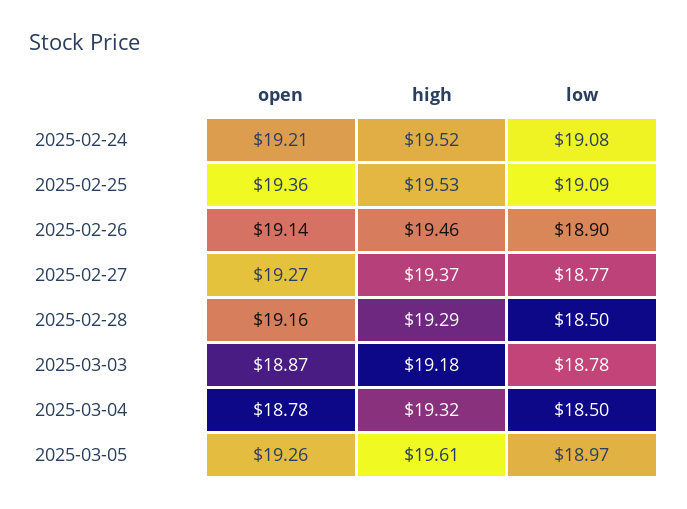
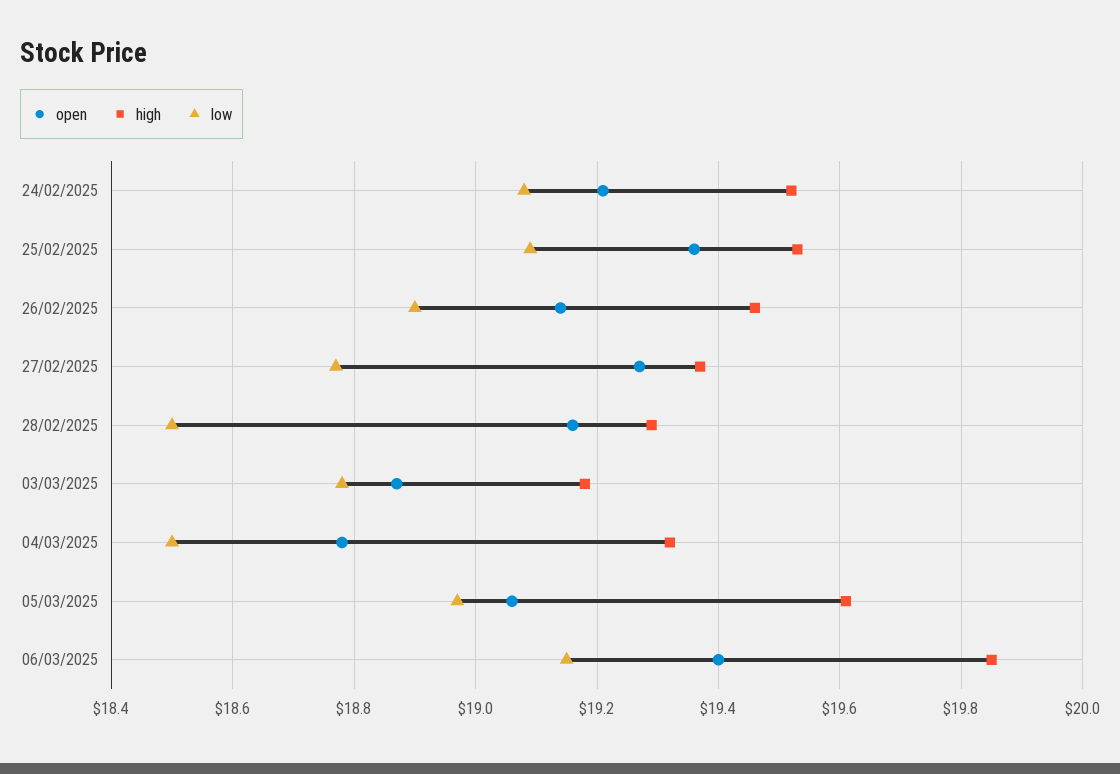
open, 2025-03-05: 19.26 -> 19.05
open, 06/03/2025: none -> 19.4
high, 06/03/2025: none -> 19.85
low, 06/03/2025: none -> 19.15

